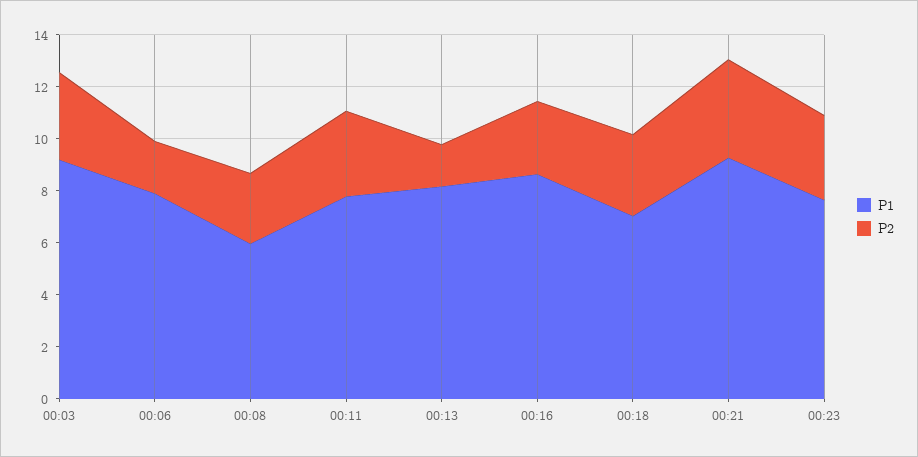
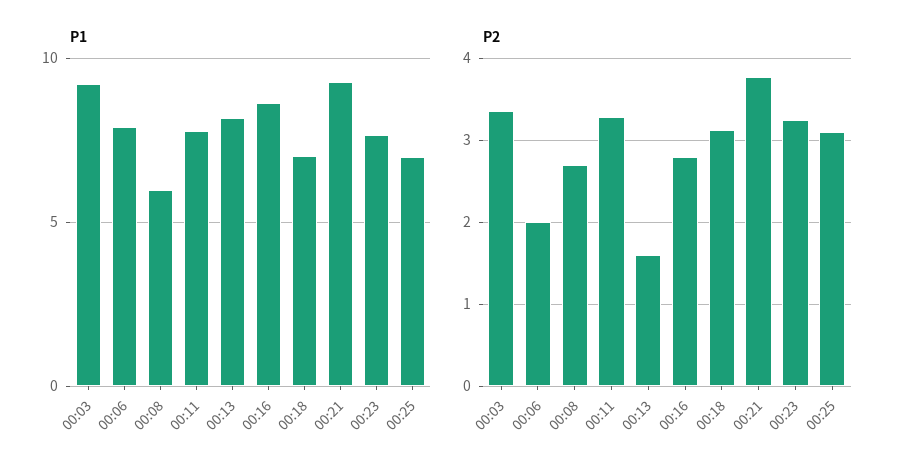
P1, 00:25: none -> 7
P2, 00:25: none -> 3.1

